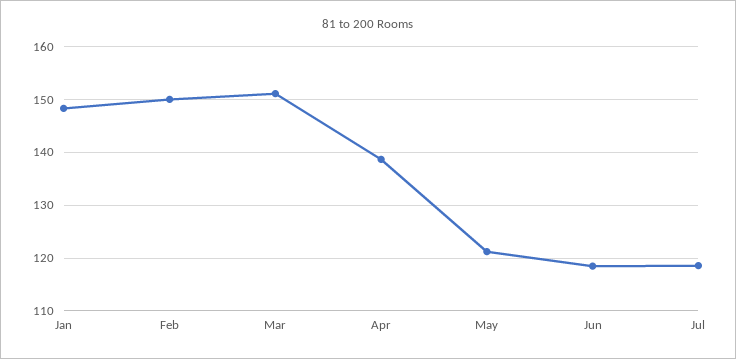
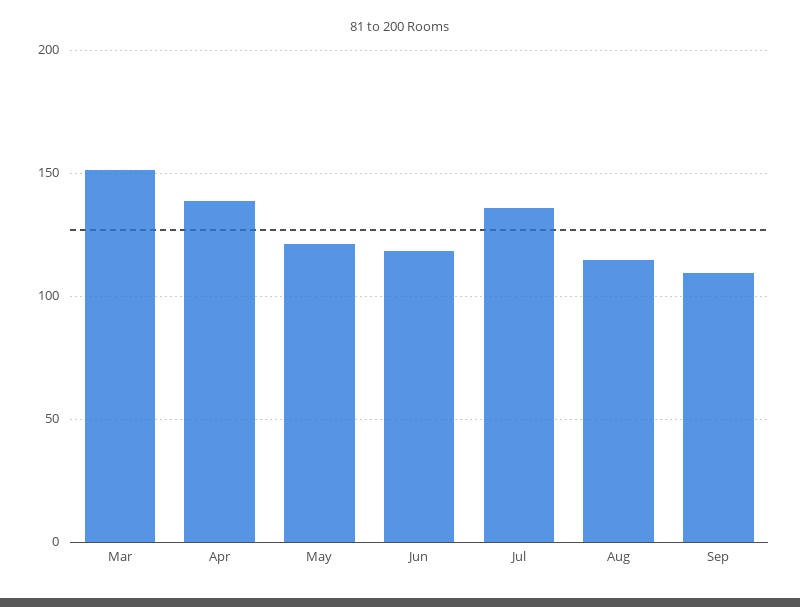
Jan: 148 -> none
Feb: 150 -> none
Jul: 118 -> 135
Aug: none -> 115
Sep: none -> 110

